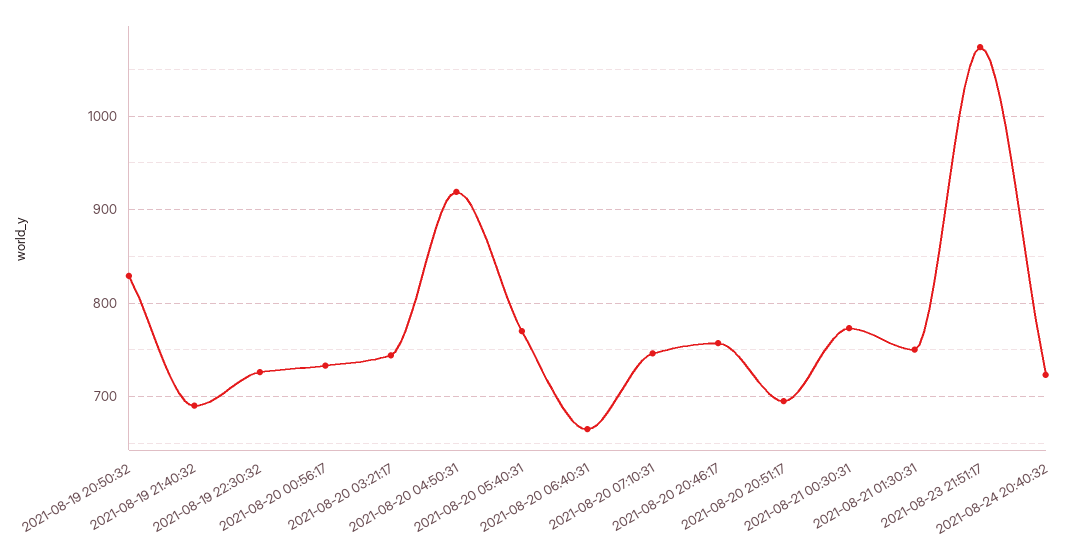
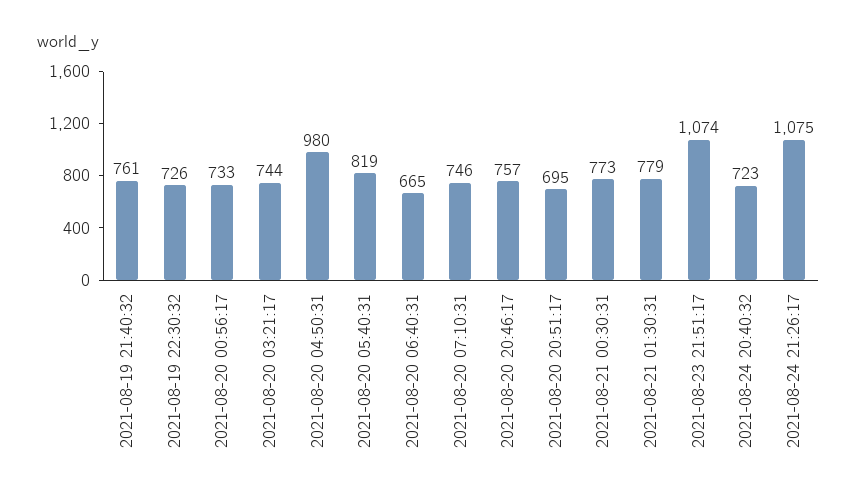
2021-08-19 20:50:32: 830 -> none
2021-08-19 21:40:32: 690 -> 761
2021-08-20 04:50:31: 920 -> 980
2021-08-20 05:40:31: 770 -> 819
2021-08-21 01:30:31: 750 -> 779
2021-08-24 21:26:17: none -> 1075

